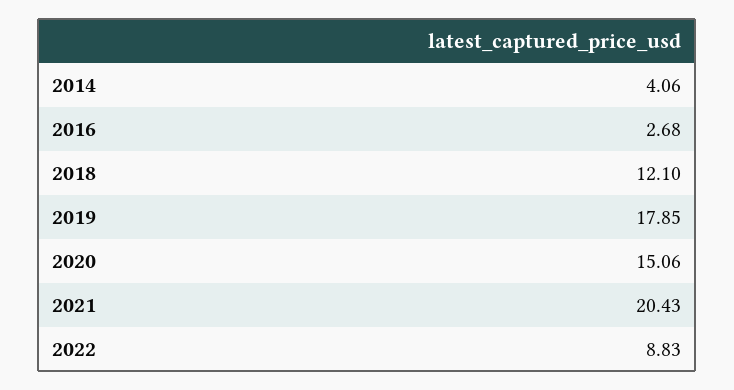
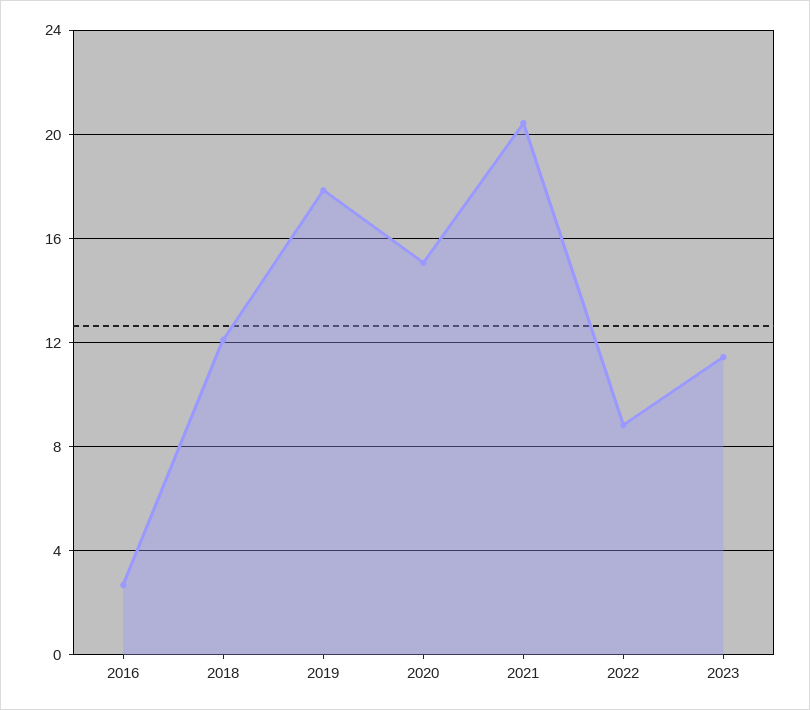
2014: 4.06 -> none
2023: none -> 11.5

